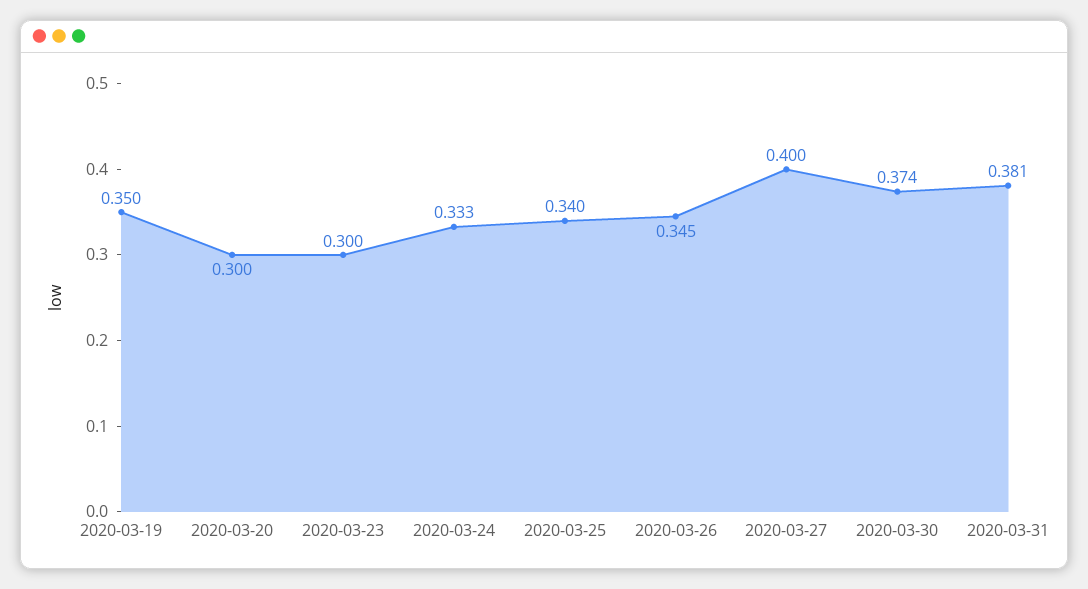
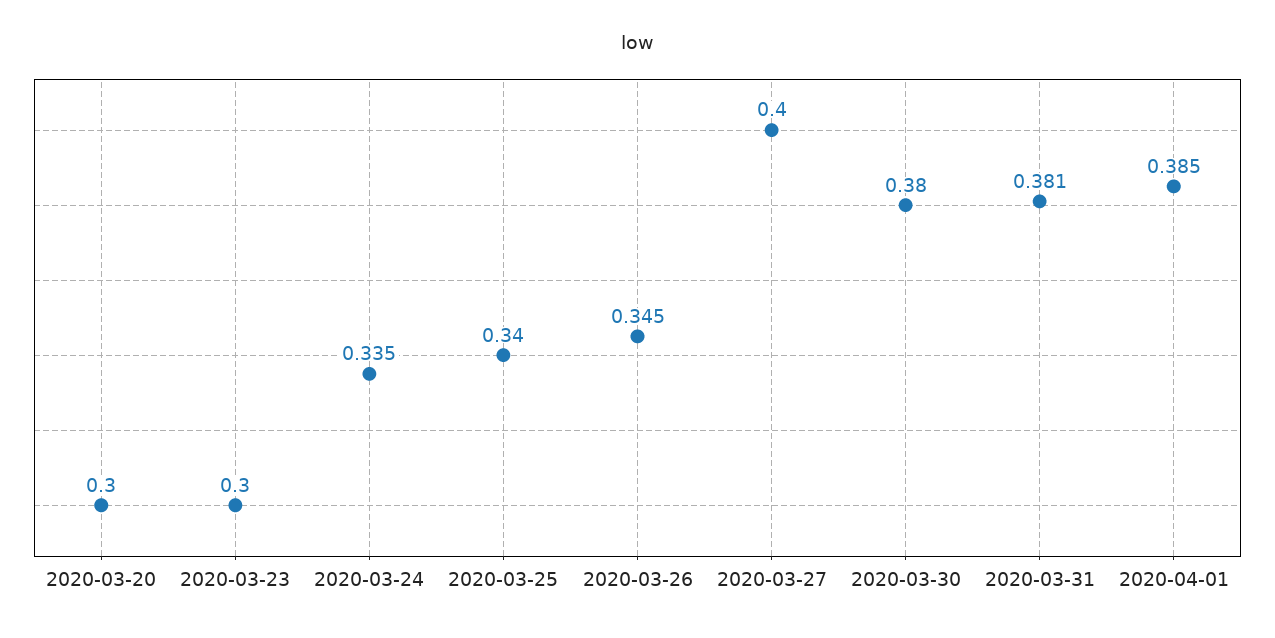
2020-03-19: 0.35 -> none
2020-03-24: 0.333 -> 0.335
2020-03-30: 0.374 -> 0.38
2020-04-01: none -> 0.385

